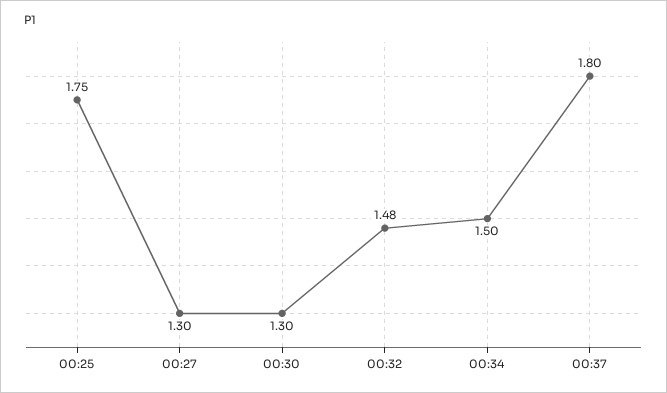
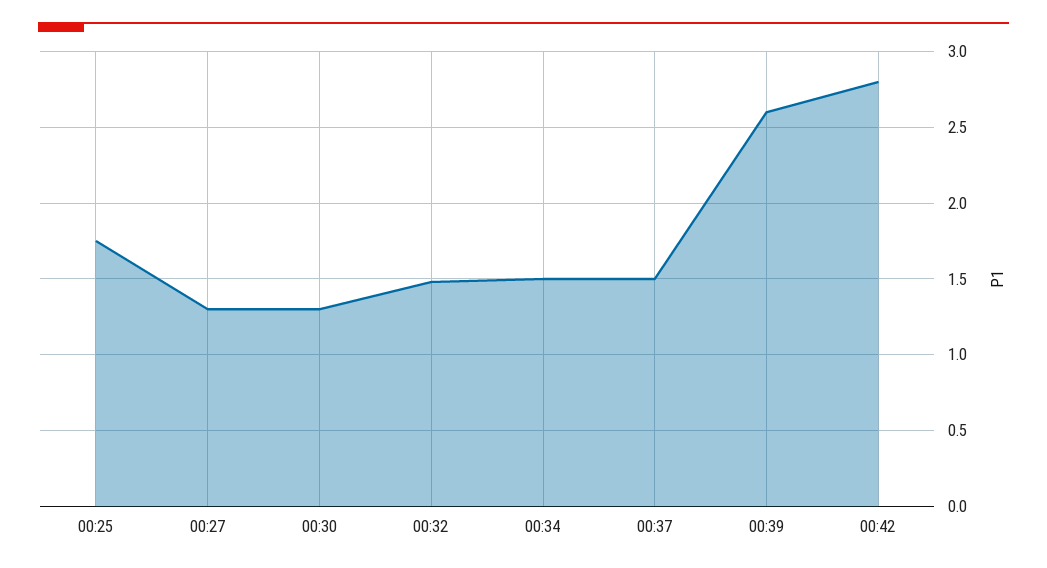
00:37: 1.8 -> 1.5
00:39: none -> 2.6
00:42: none -> 2.8

